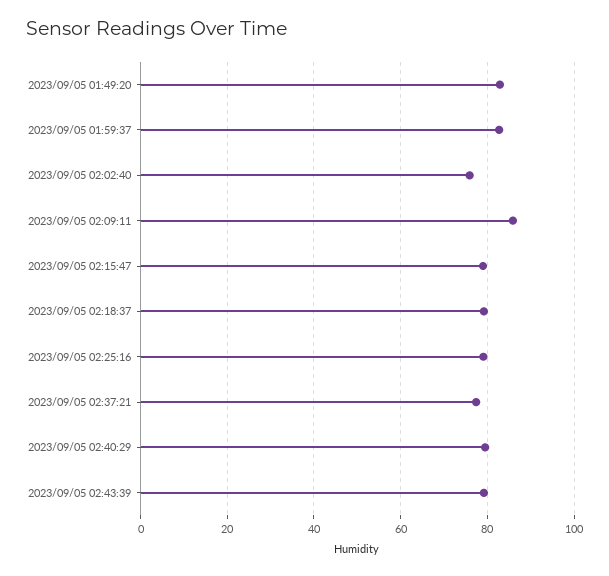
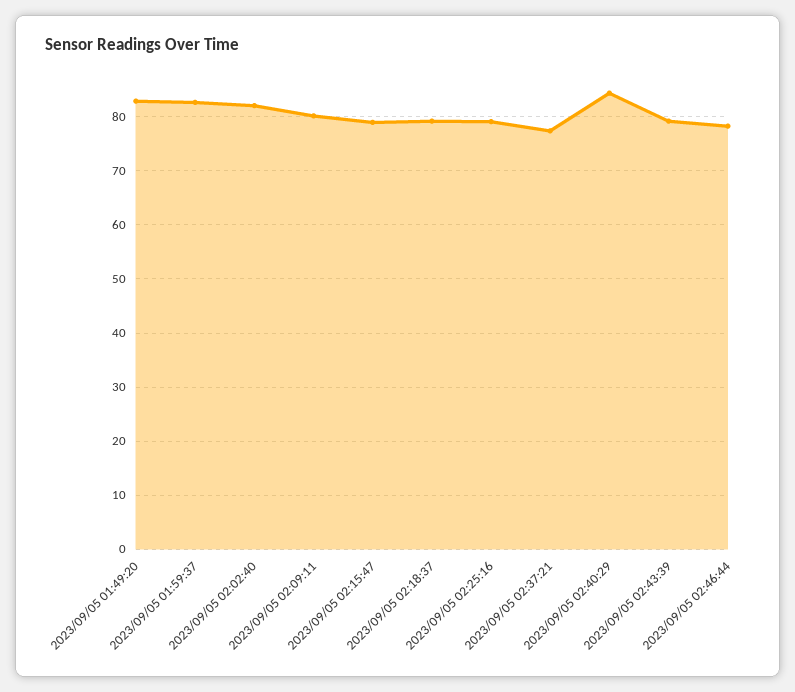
2023/09/05 02:02:40: 76 -> 82
2023/09/05 02:09:11: 86 -> 80
2023/09/05 02:40:29: 80 -> 84
2023/09/05 02:46:44: none -> 78

